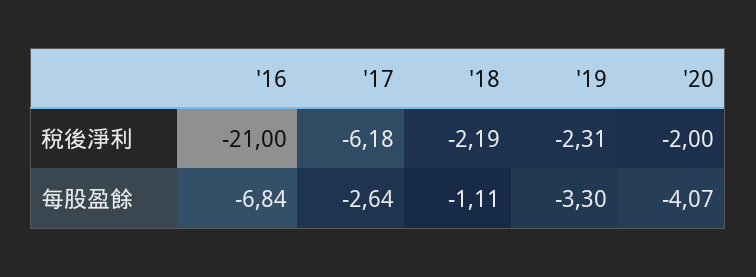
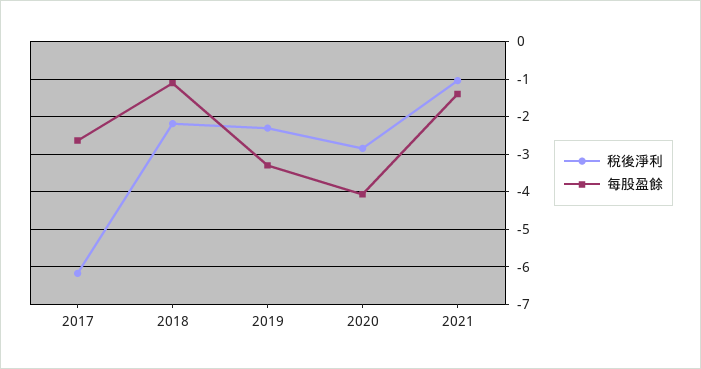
稅後淨利, '16: -21 -> none
稅後淨利, '20: -2 -> -2.8
每股盈餘, '16: -6.84 -> none
稅後淨利, 2021: none -> -1
每股盈餘, 2021: none -> -1.4

